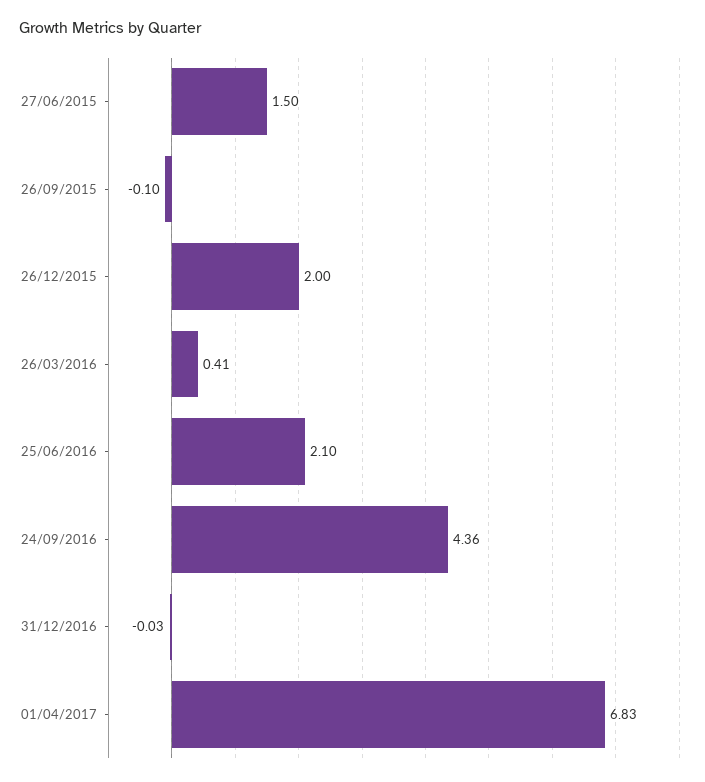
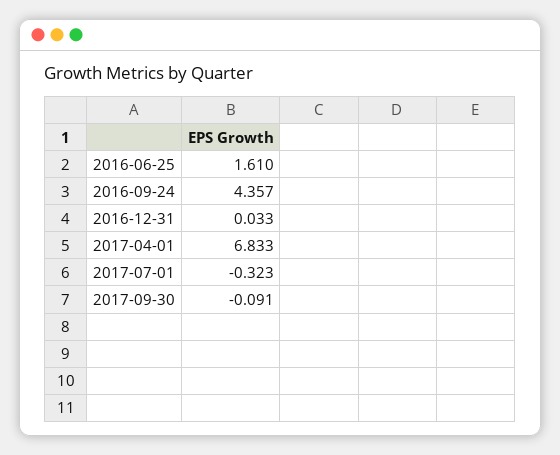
27/06/2015: 1.5 -> none
26/09/2015: -0.1 -> none
26/12/2015: 2 -> none
26/03/2016: 0.41 -> none
25/06/2016: 2.1 -> 1.61
31/12/2016: -0.03 -> 0.033
2017-07-01: none -> -0.323
2017-09-30: none -> -0.091

